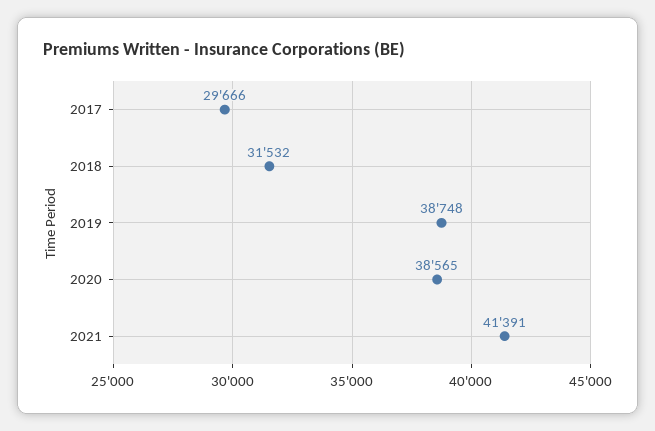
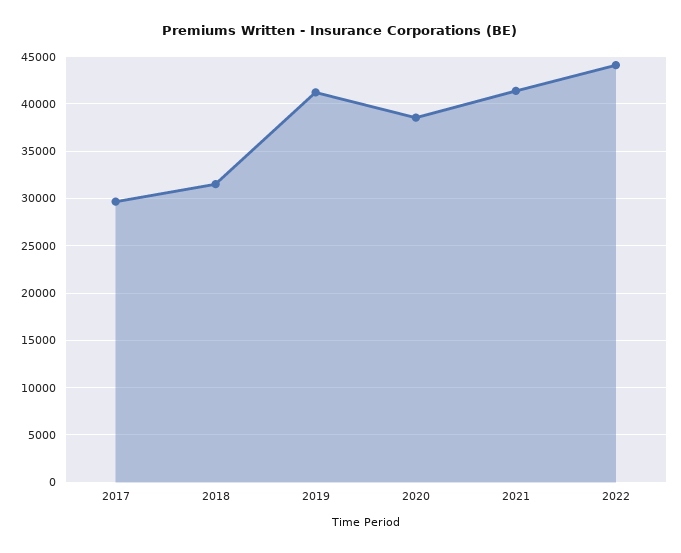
2019: 38748 -> 41000
2022: none -> 44000

